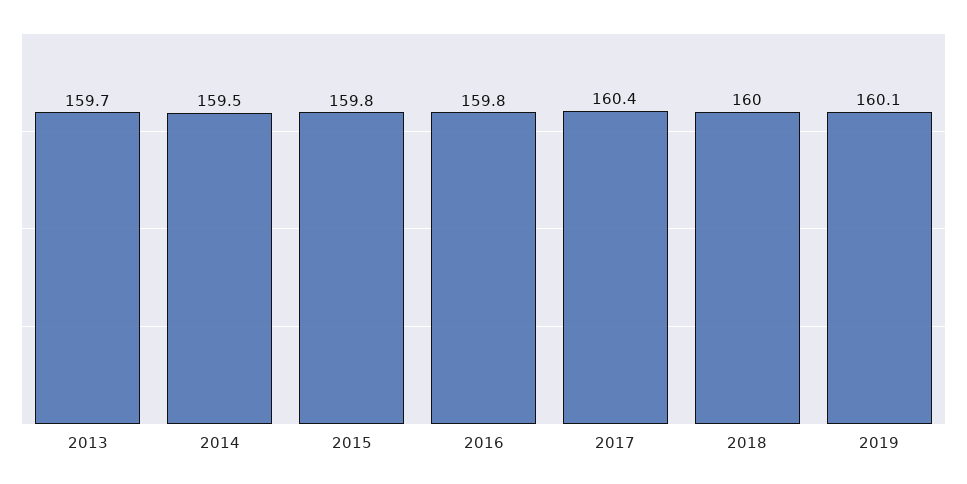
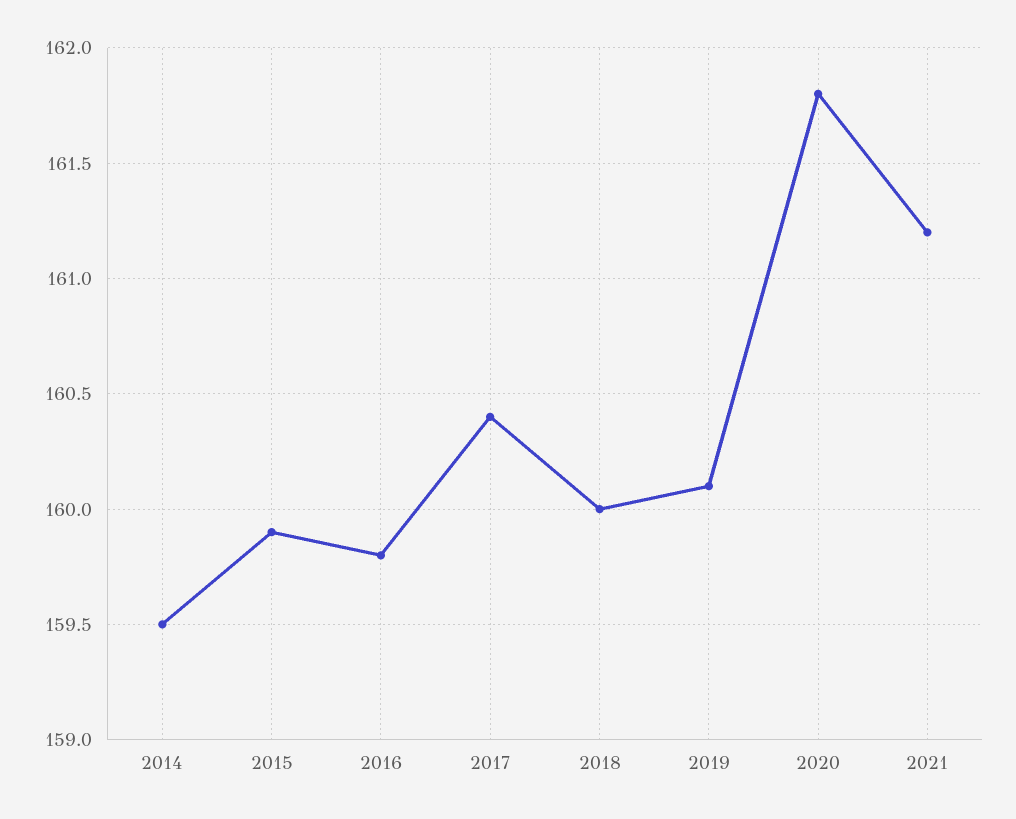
2013: 159.7 -> none
2015: 159.8 -> 159.9
2020: none -> 161.8
2021: none -> 161.2

